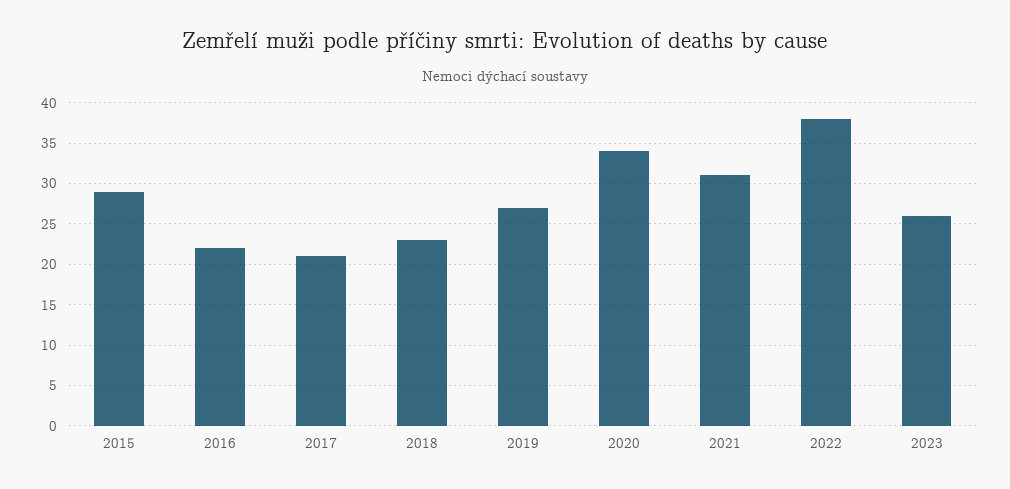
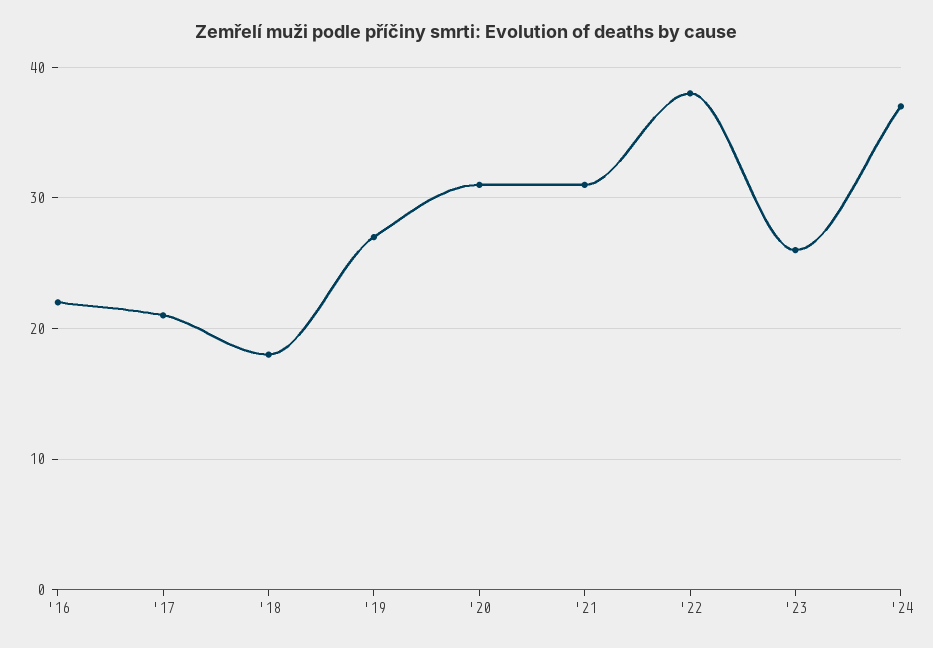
2015: 29 -> none
2018: 23 -> 18
2020: 34 -> 31
'24: none -> 37

